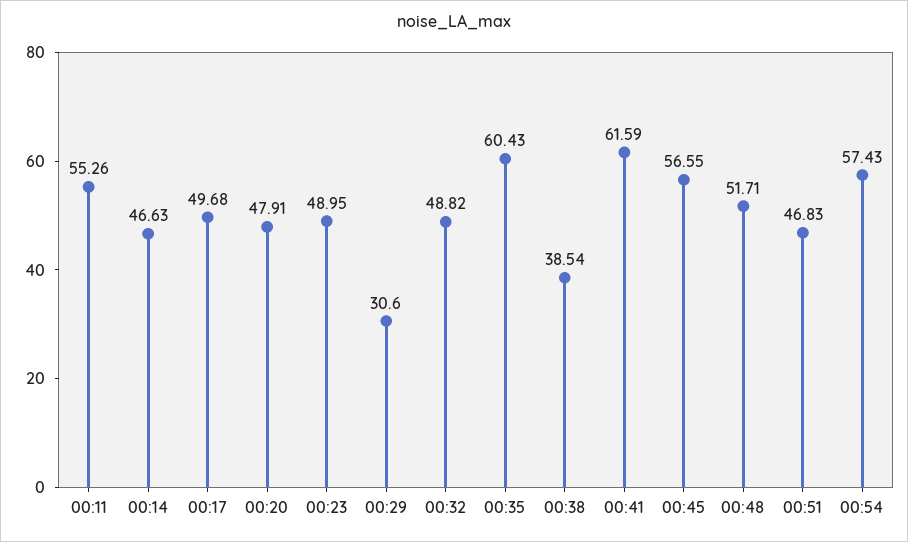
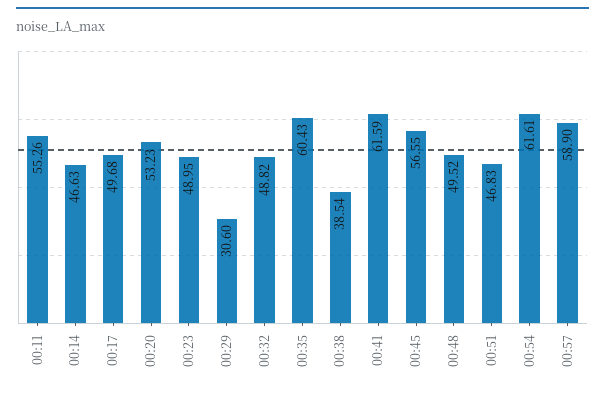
00:20: 47.91 -> 53.23
00:48: 51.71 -> 49.52
00:54: 57.43 -> 61.61
00:57: none -> 58.9

